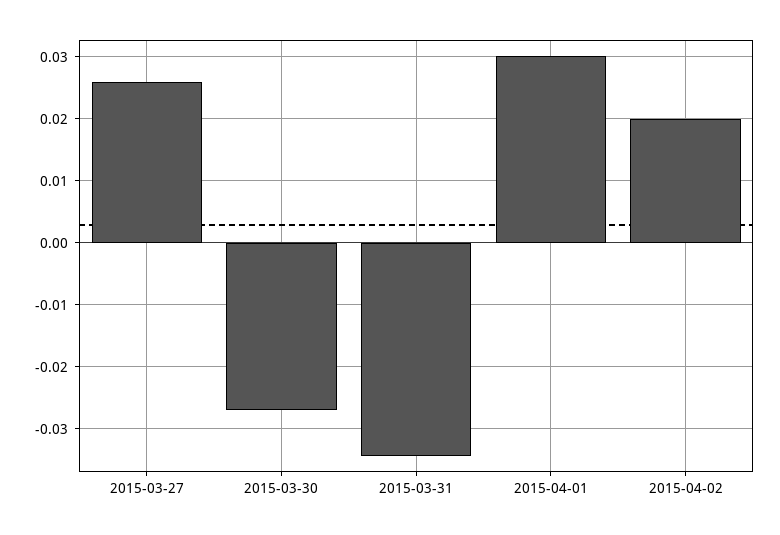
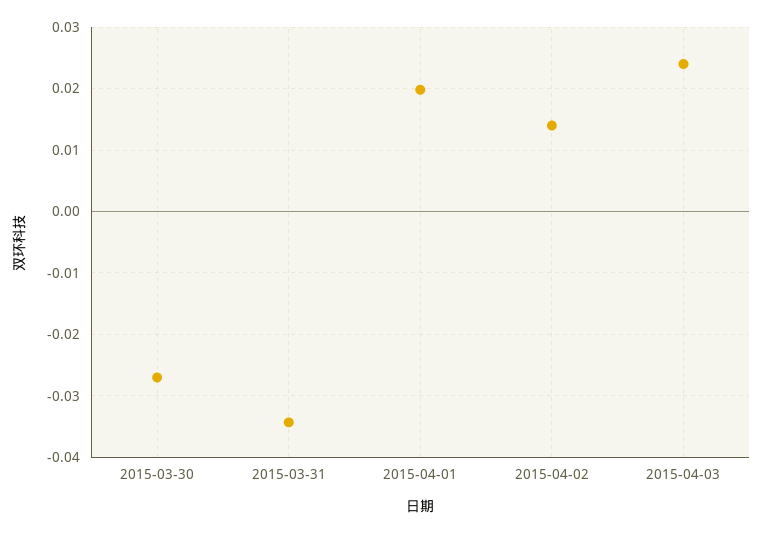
2015-03-27: 0.026 -> none
2015-04-01: 0.03 -> 0.02
2015-04-02: 0.02 -> 0.014
2015-04-03: none -> 0.024

